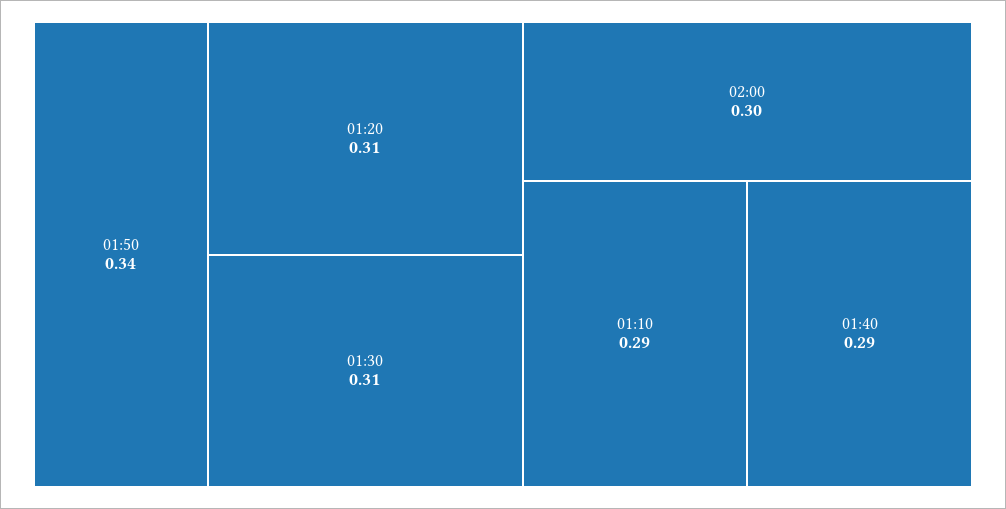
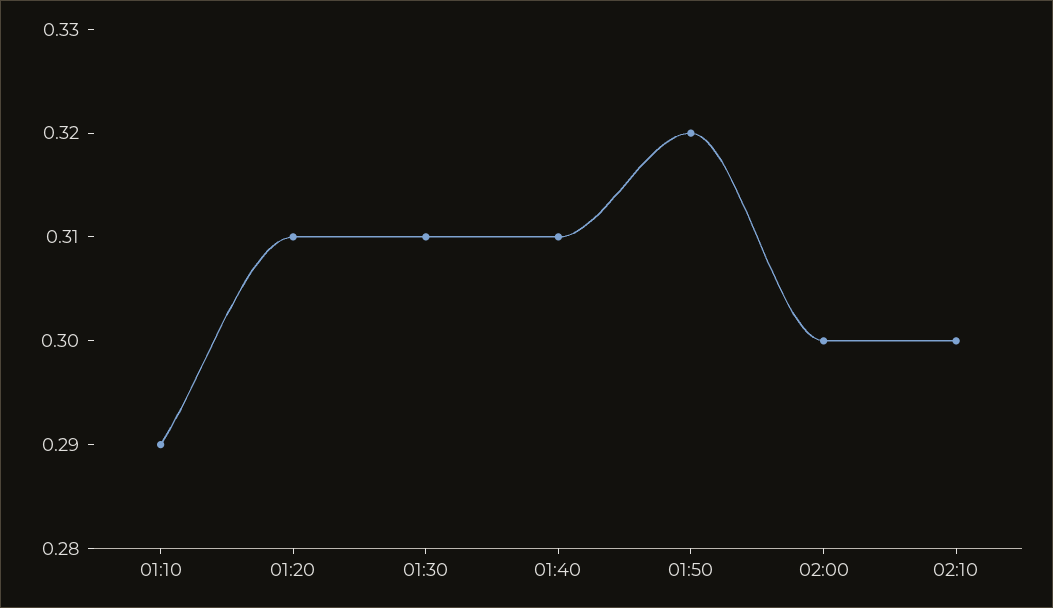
01:50: 0.34 -> 0.32
01:40: 0.29 -> 0.31
02:10: none -> 0.3

